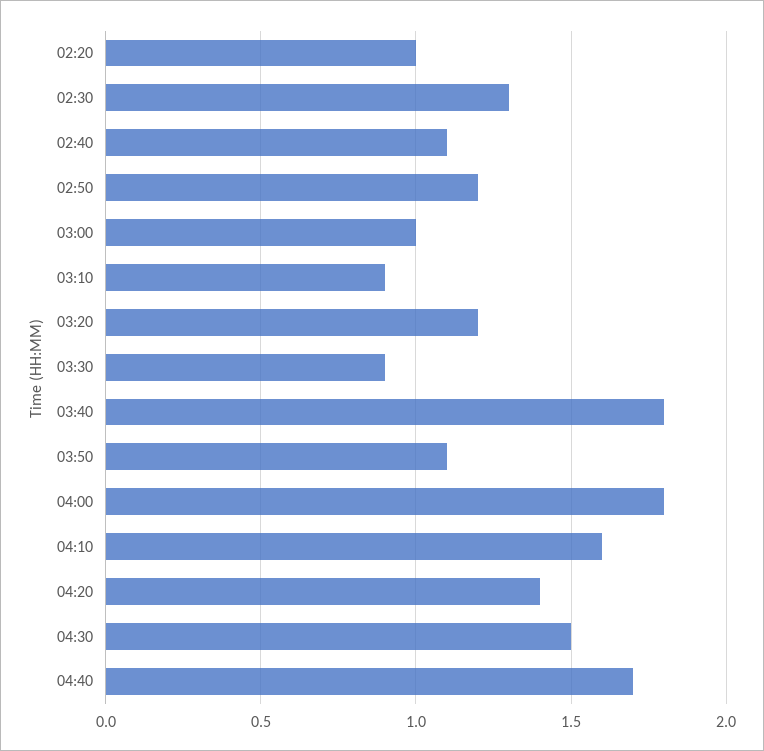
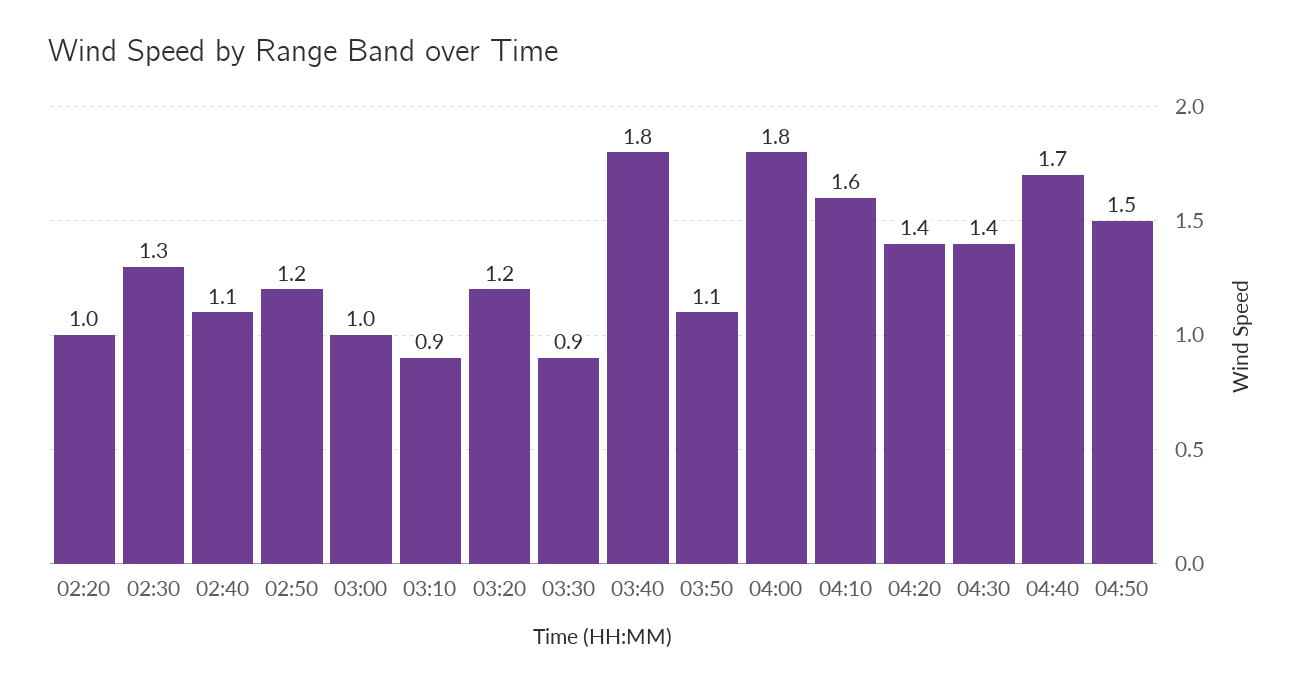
04:30: 1.5 -> 1.4
04:50: none -> 1.5

